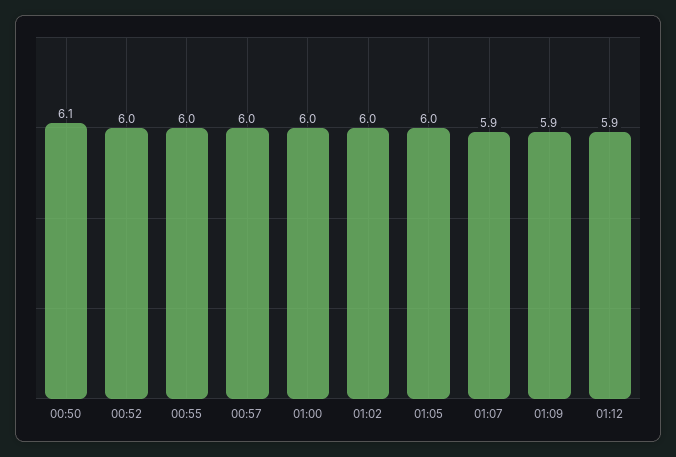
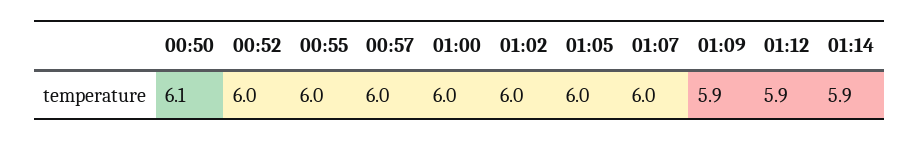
01:07: 5.9 -> 6
01:14: none -> 5.9

